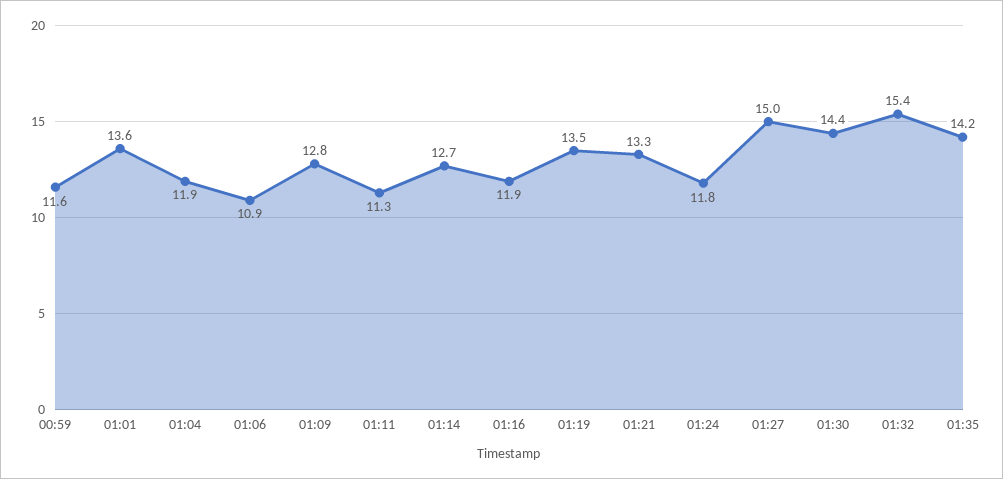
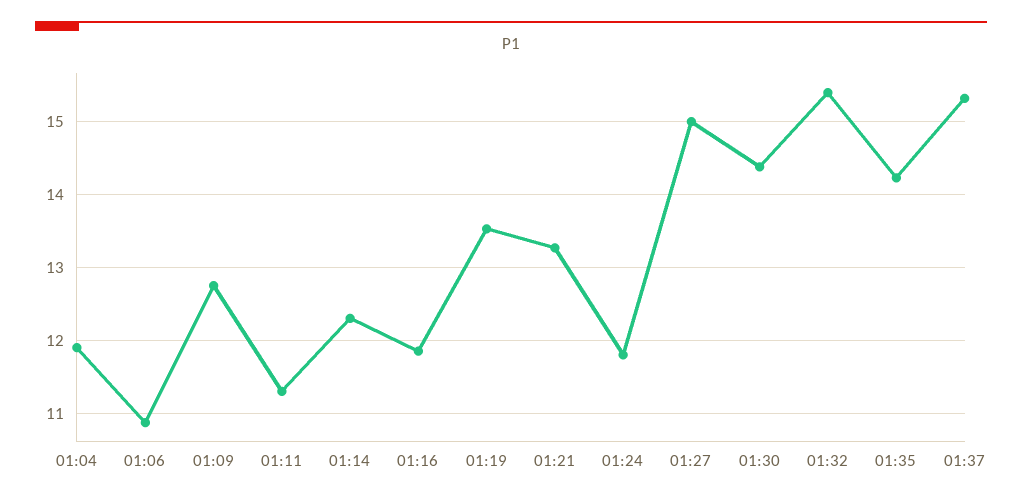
00:59: 11.6 -> none
01:01: 13.6 -> none
01:14: 12.7 -> 12.3
01:37: none -> 15.3

